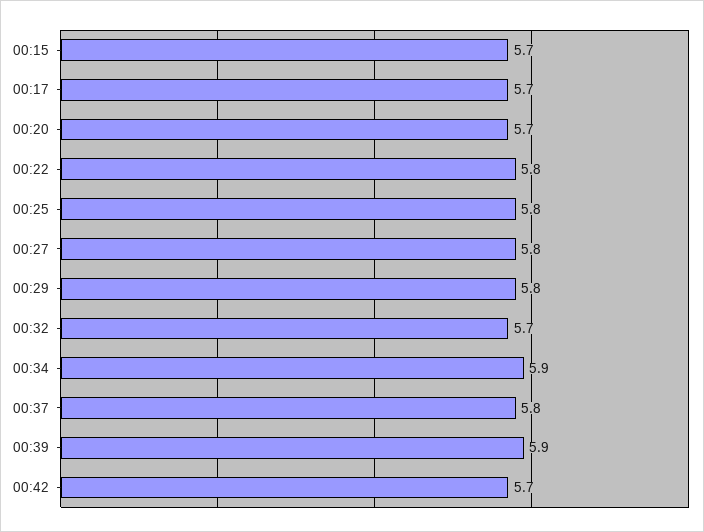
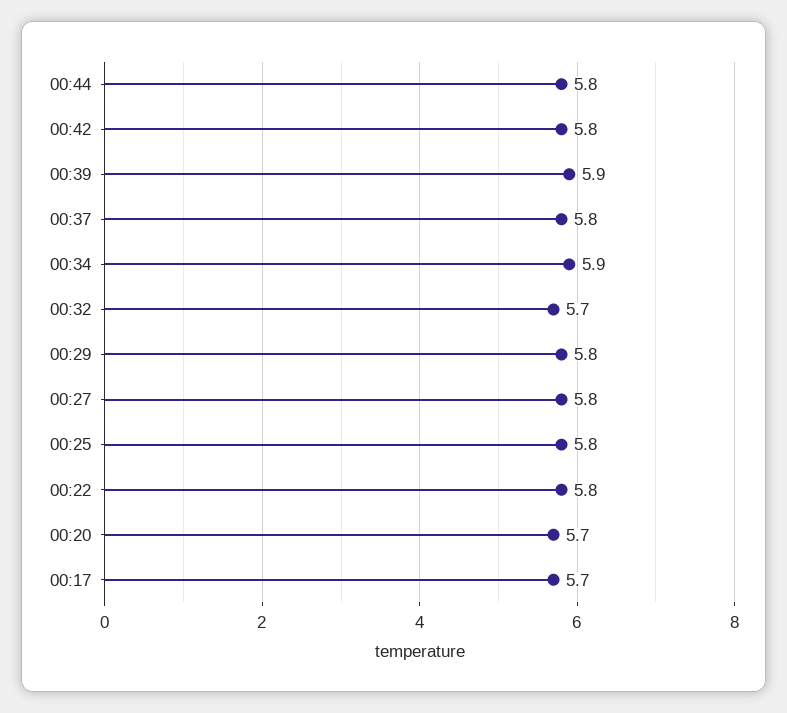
00:15: 5.7 -> none
00:42: 5.7 -> 5.8
00:44: none -> 5.8

